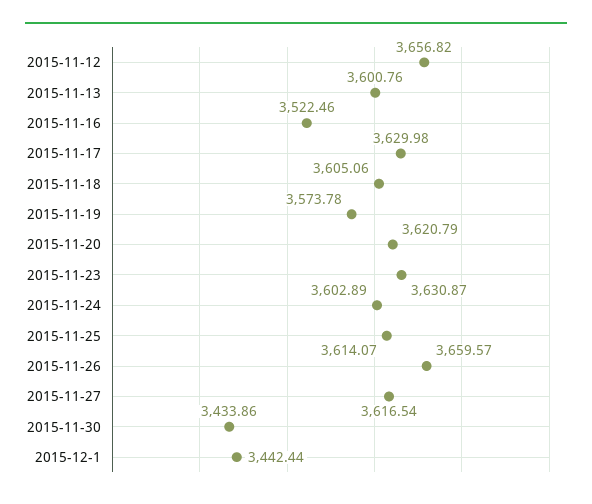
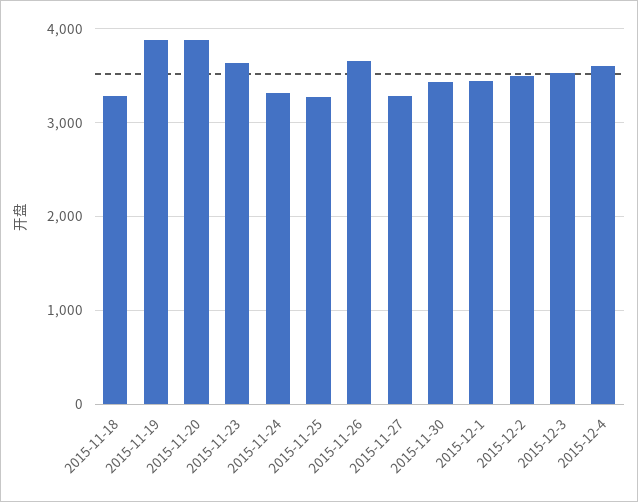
2015-11-12: 3656.82 -> none
2015-11-13: 3600.76 -> none
2015-11-16: 3522.46 -> none
2015-11-17: 3629.98 -> none
2015-11-18: 3605.06 -> 3300
2015-11-19: 3573.78 -> 3900
2015-11-20: 3620.79 -> 3900
2015-11-24: 3602.89 -> 3300
2015-11-25: 3614.07 -> 3300
2015-11-27: 3616.54 -> 3300
2015-12-2: none -> 3500
2015-12-3: none -> 3500
2015-12-4: none -> 3600

